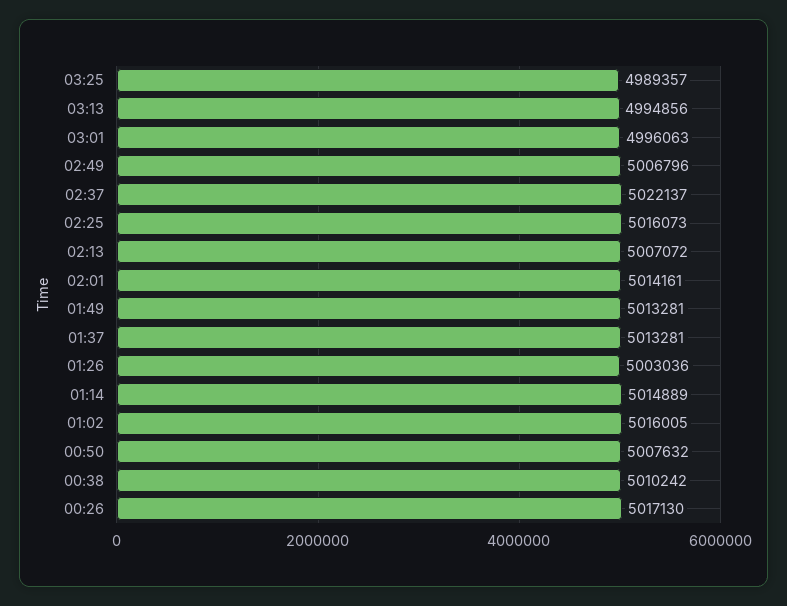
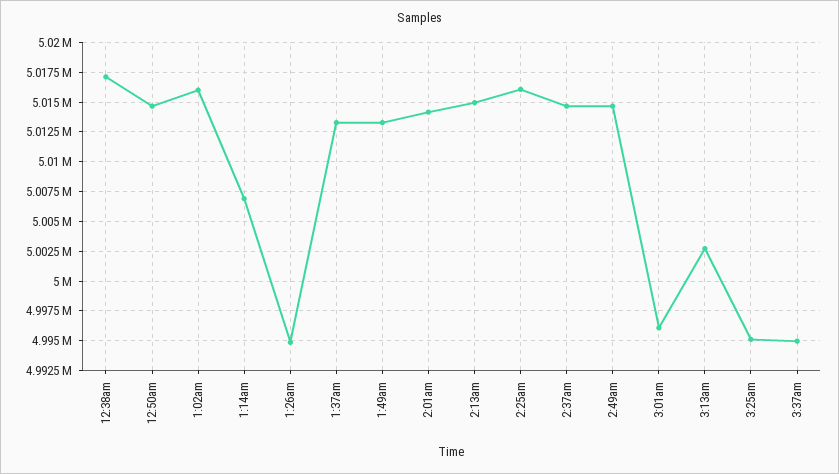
03:25: 4989357 -> 4995000
03:13: 4994856 -> 5002500
02:49: 5006796 -> 5015000
02:37: 5022137 -> 5015000
02:13: 5007072 -> 5015000
01:26: 5003036 -> 4995000
01:14: 5014889 -> 5007500
00:50: 5007632 -> 5015000
00:38: 5010242 -> 5017500
00:26: 5017130 -> none
3:37am: none -> 4995000

